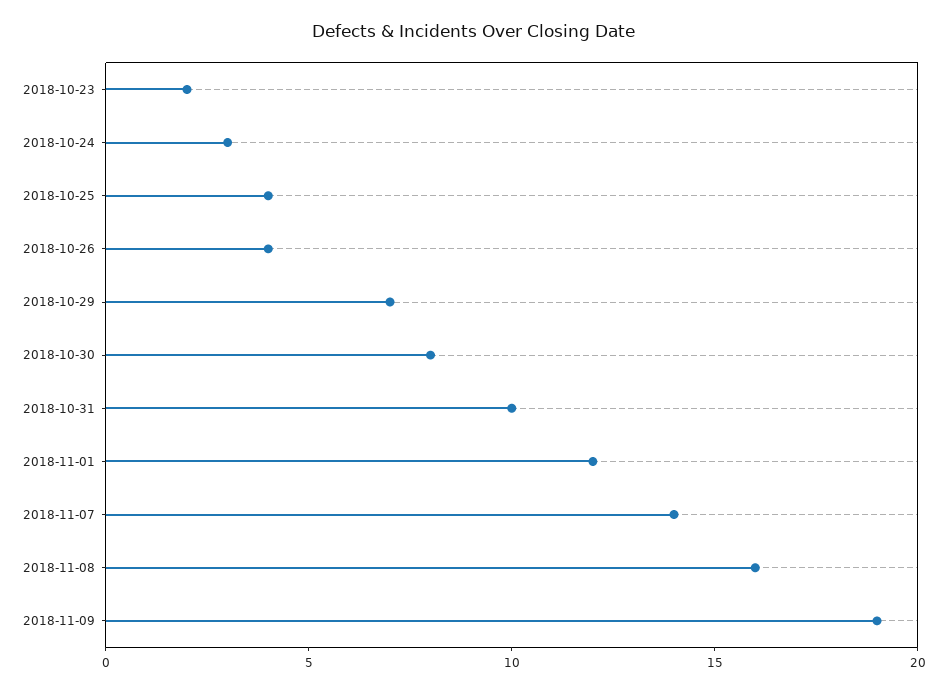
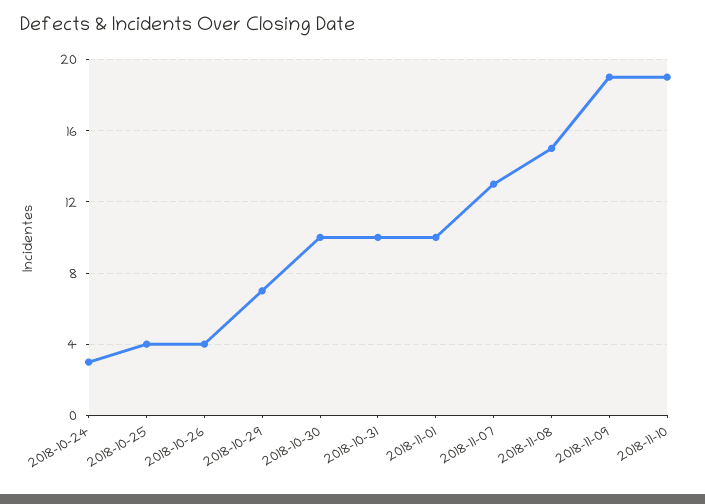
2018-10-23: 2 -> none
2018-10-30: 8 -> 10
2018-11-01: 12 -> 10
2018-11-07: 14 -> 13
2018-11-08: 16 -> 15
2018-11-10: none -> 19

